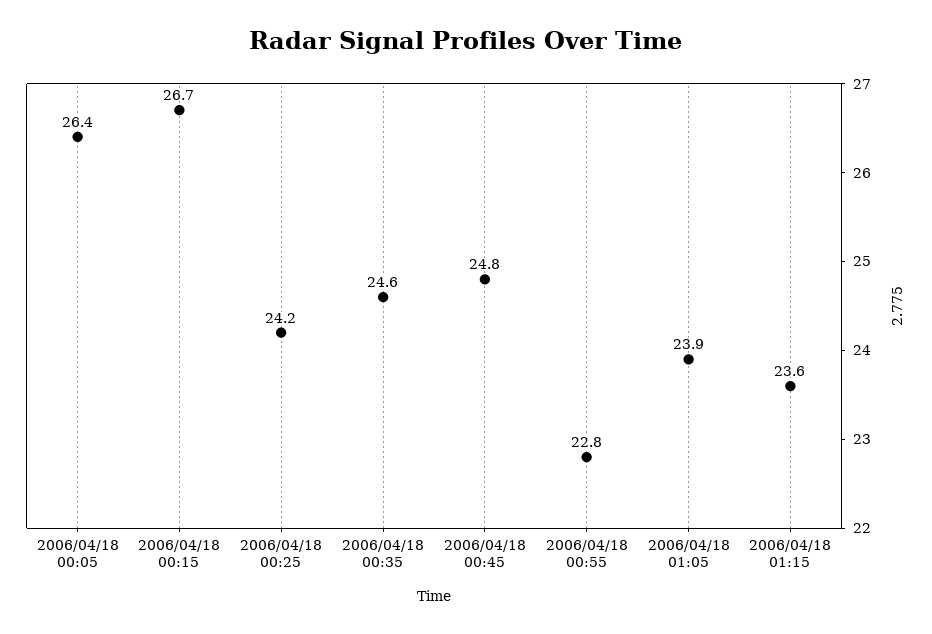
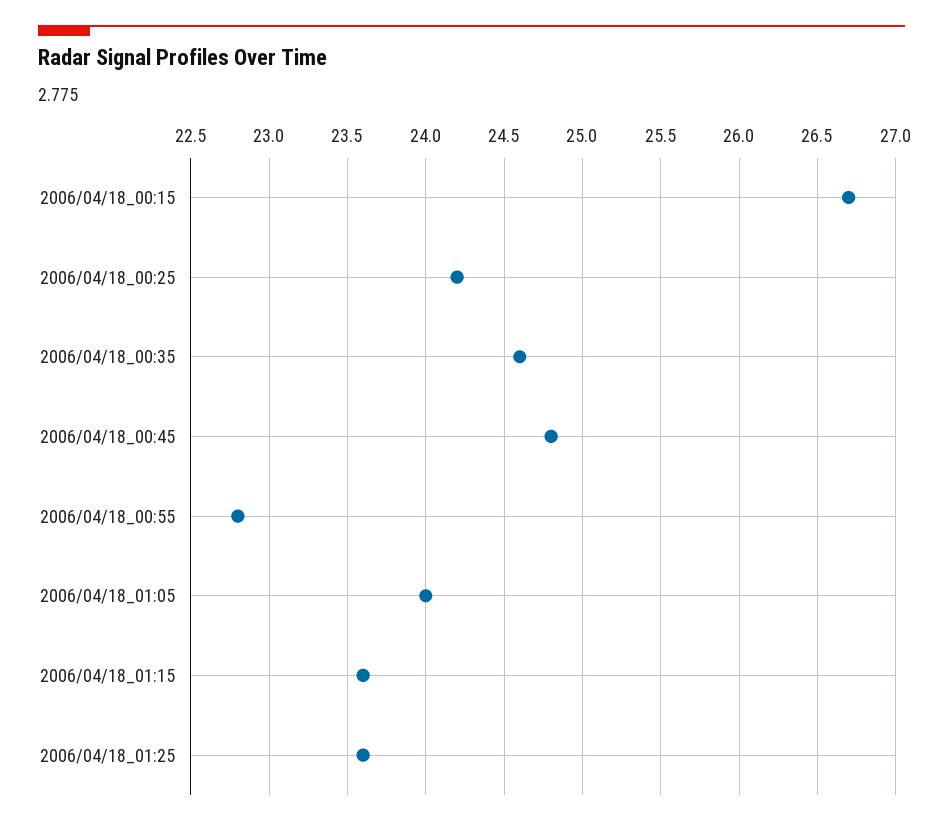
2006/04/18 00:05: 26.4 -> none
2006/04/18 01:05: 23.9 -> 24
2006/04/18_01:25: none -> 23.6

